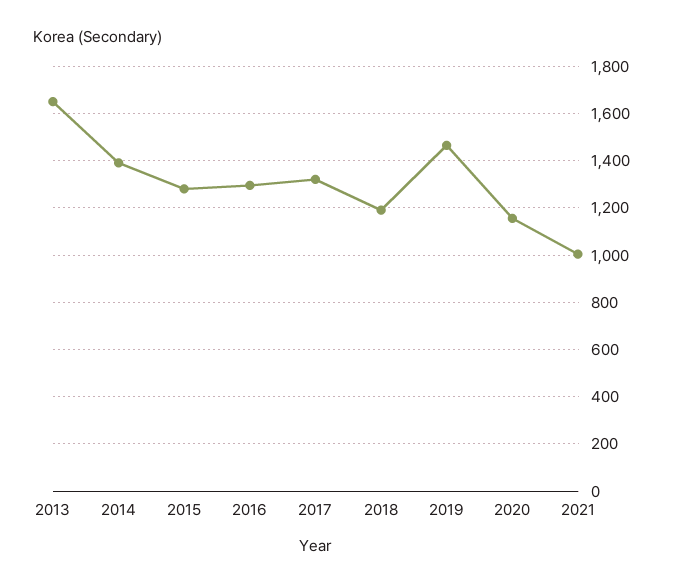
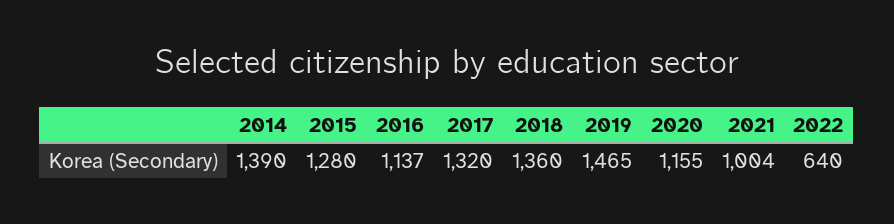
2013: 1650 -> none
2016: 1300 -> 1137
2018: 1200 -> 1360
2022: none -> 640

